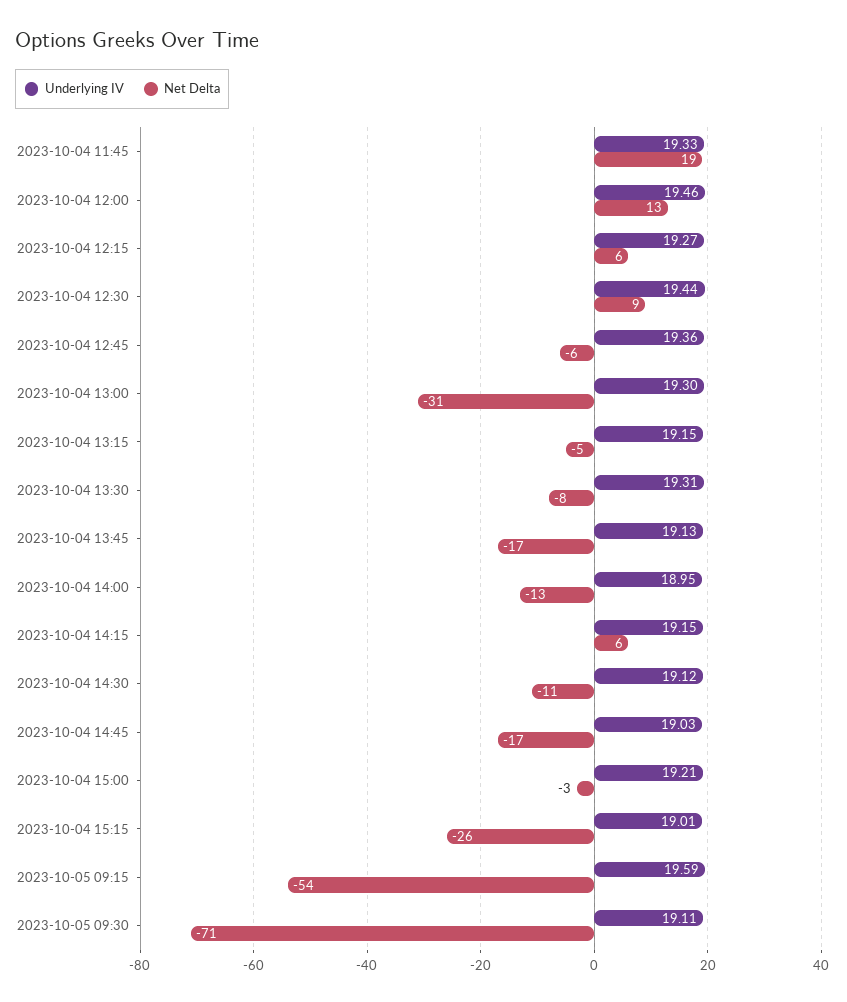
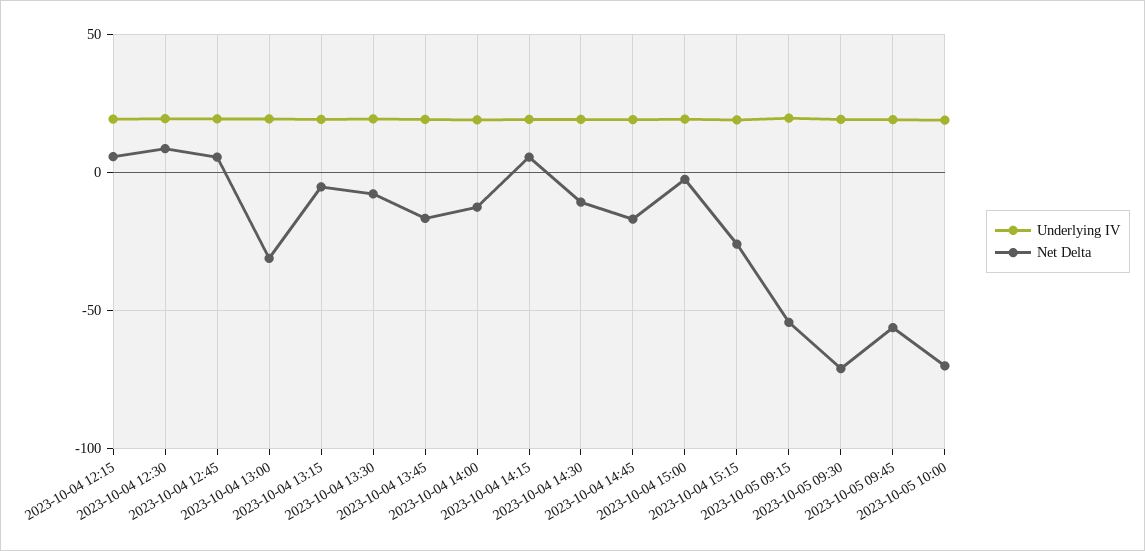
Underlying IV, 2023-10-04 11:45: 19.33 -> none
Net Delta, 2023-10-04 11:45: 19 -> none
Underlying IV, 2023-10-04 12:00: 19.46 -> none
Net Delta, 2023-10-04 12:00: 13 -> none
Net Delta, 2023-10-04 12:45: -6 -> 5
Underlying IV, 2023-10-05 09:45: none -> 20
Net Delta, 2023-10-05 09:45: none -> -55
Underlying IV, 2023-10-05 10:00: none -> 20
Net Delta, 2023-10-05 10:00: none -> -70

